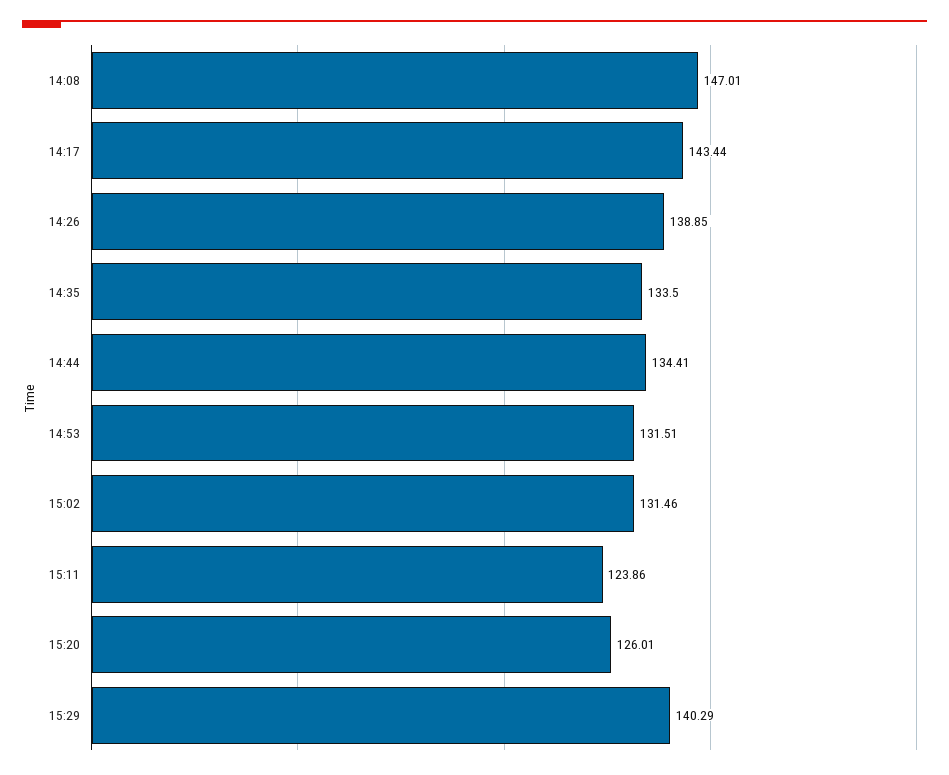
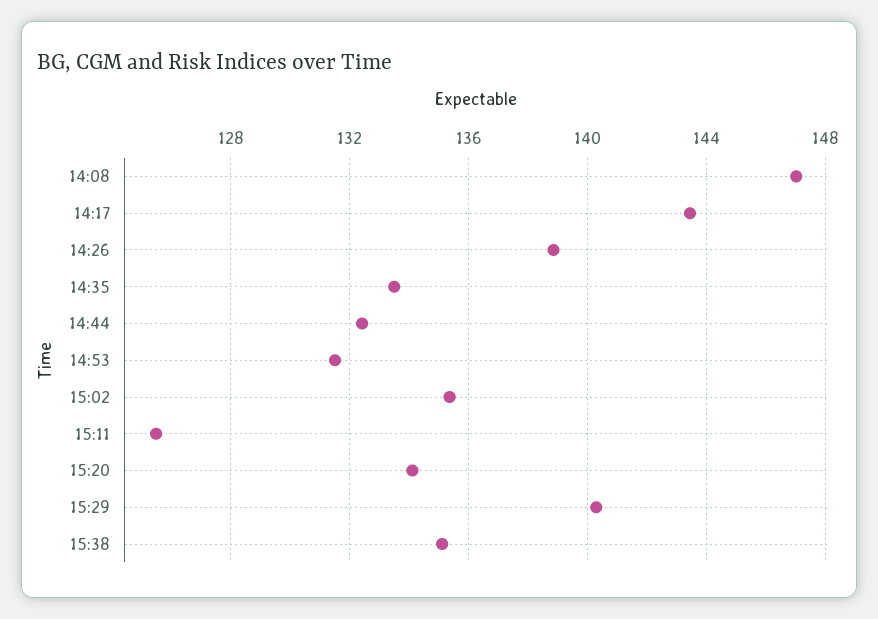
14:44: 134.41 -> 132.5
15:02: 131.46 -> 135.5
15:11: 123.86 -> 125.5
15:20: 126.01 -> 134
15:38: none -> 135

